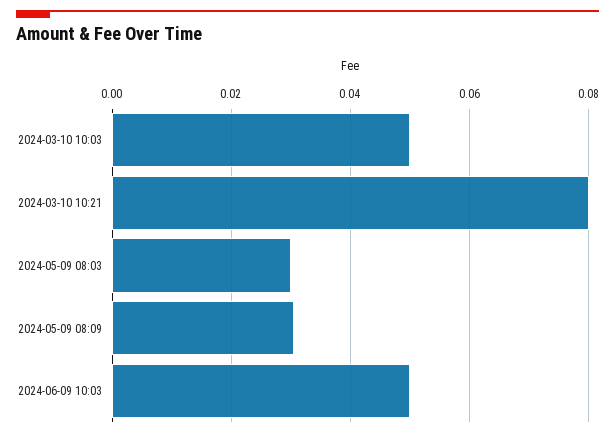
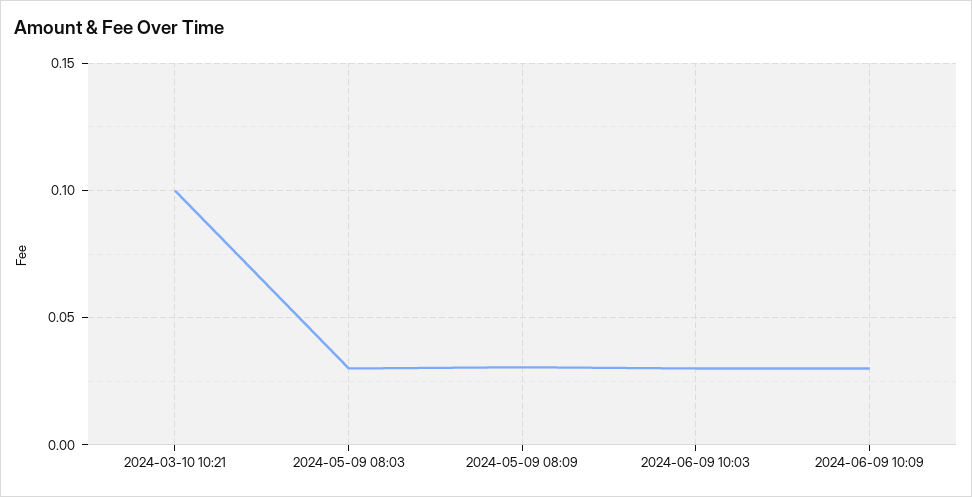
2024-03-10 10:03: 0.05 -> none
2024-03-10 10:21: 0.08 -> 0.1
2024-06-09 10:03: 0.05 -> 0.03
2024-06-09 10:09: none -> 0.03

